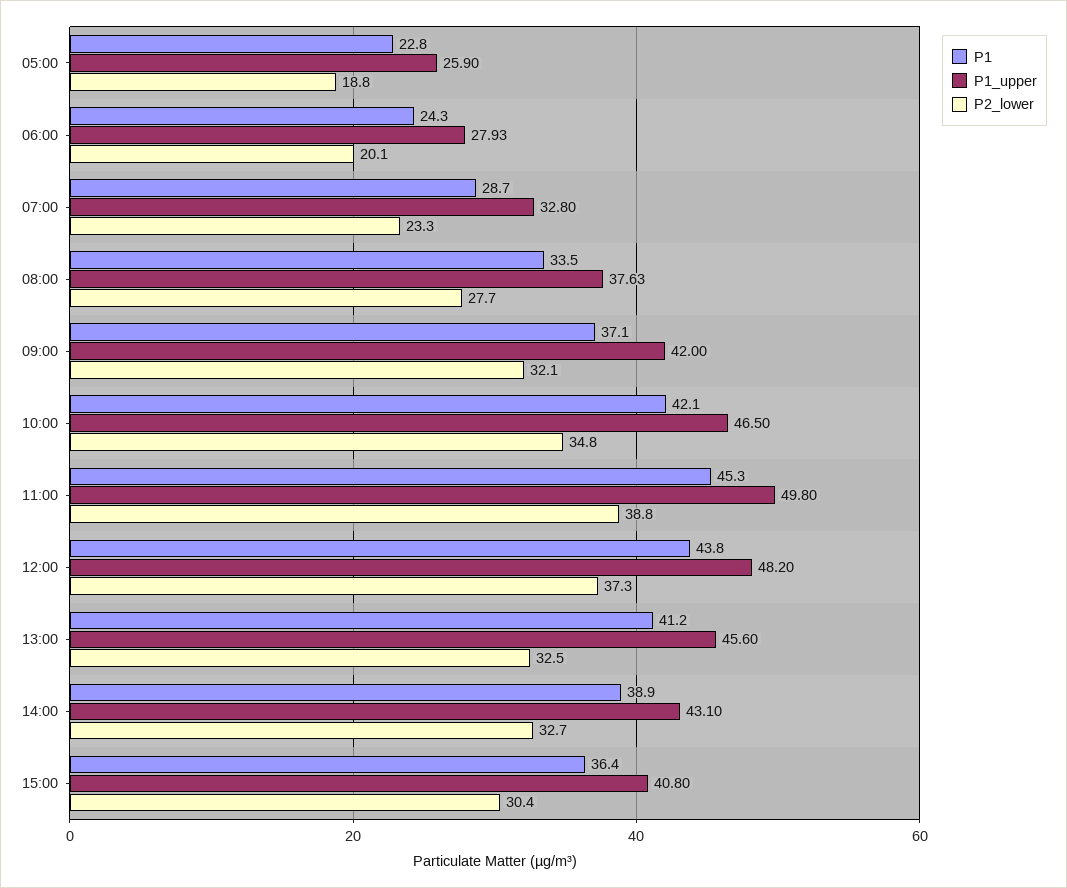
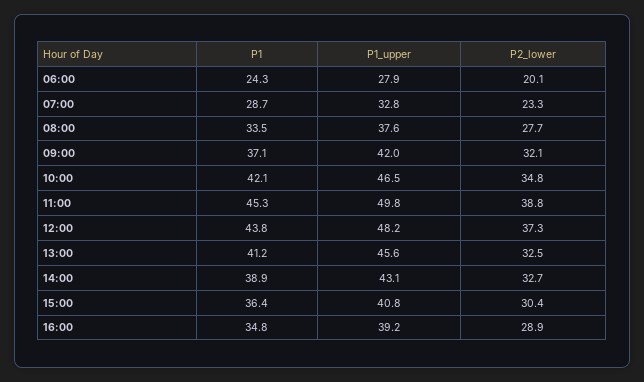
P1, 05:00: 22.8 -> none
P1_upper, 05:00: 25.9 -> none
P2_lower, 05:00: 18.8 -> none
P1, 16:00: none -> 34.8
P1_upper, 16:00: none -> 39.2
P2_lower, 16:00: none -> 28.9

